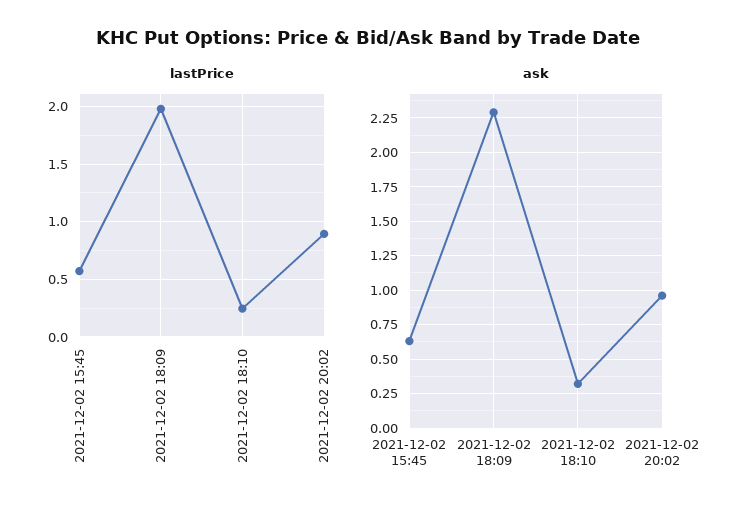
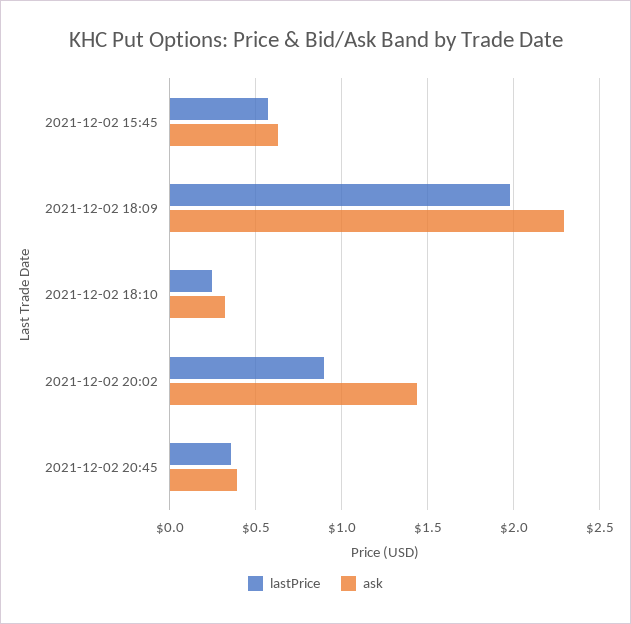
ask, 2021-12-02 20:02: 0.95 -> 1.45
lastPrice, 2021-12-02 20:45: none -> 0.35
ask, 2021-12-02 20:45: none -> 0.4

